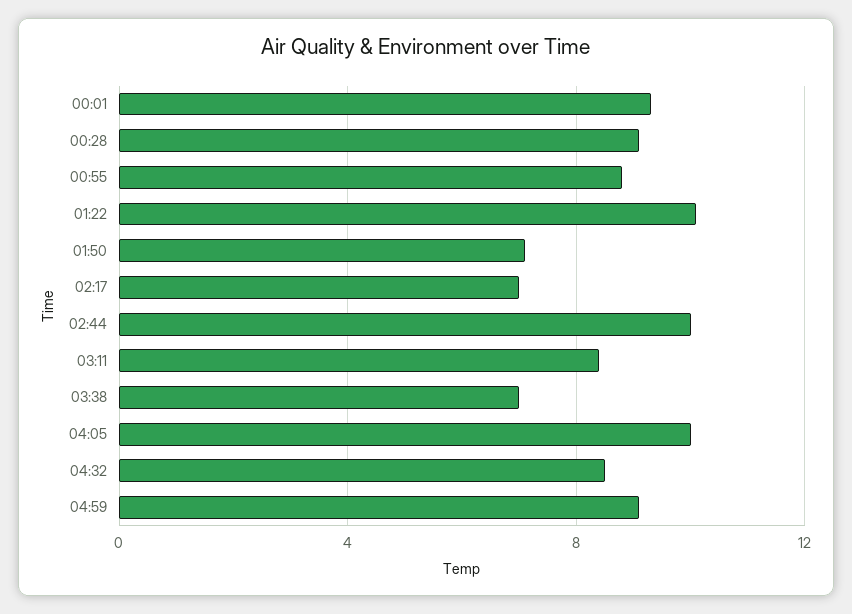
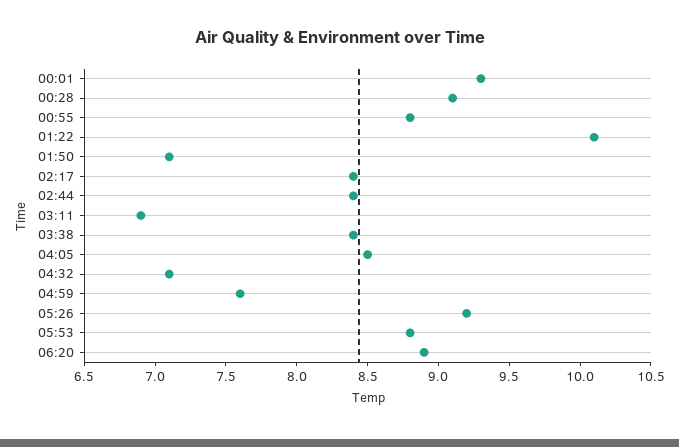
02:17: 7 -> 8.4
02:44: 10 -> 8.4
03:11: 8.5 -> 6.9
03:38: 7 -> 8.4
04:05: 10 -> 8.5
04:32: 8.5 -> 7.1
04:59: 9 -> 7.6
05:26: none -> 9.2
05:53: none -> 8.8
06:20: none -> 8.9

